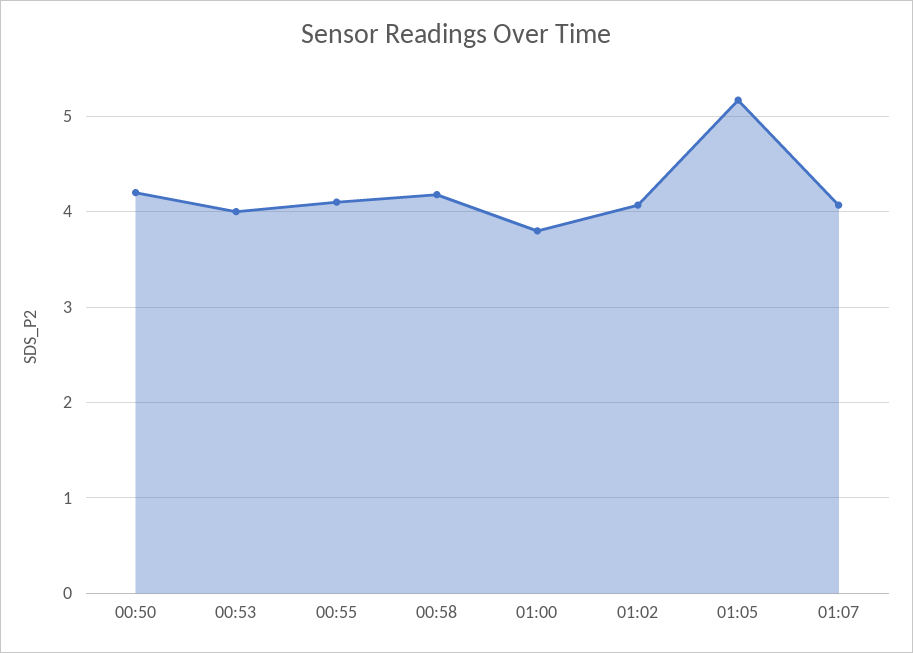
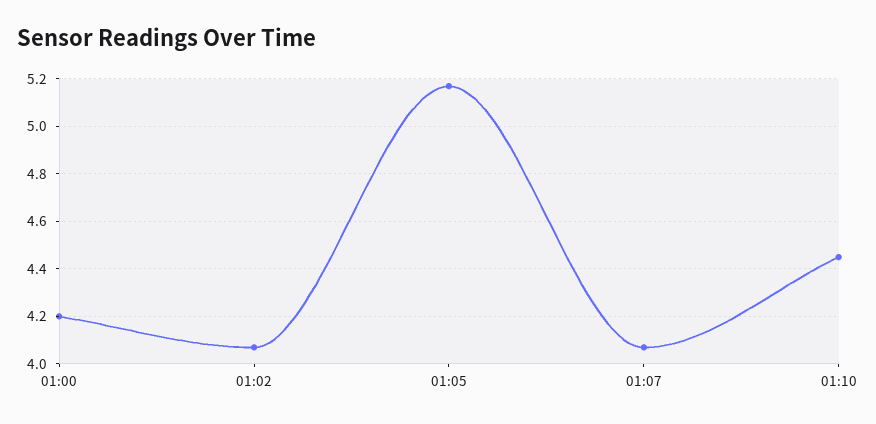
00:50: 4.2 -> none
00:53: 4 -> none
00:55: 4.1 -> none
00:58: 4.2 -> none
01:00: 3.8 -> 4.2
01:10: none -> 4.45

